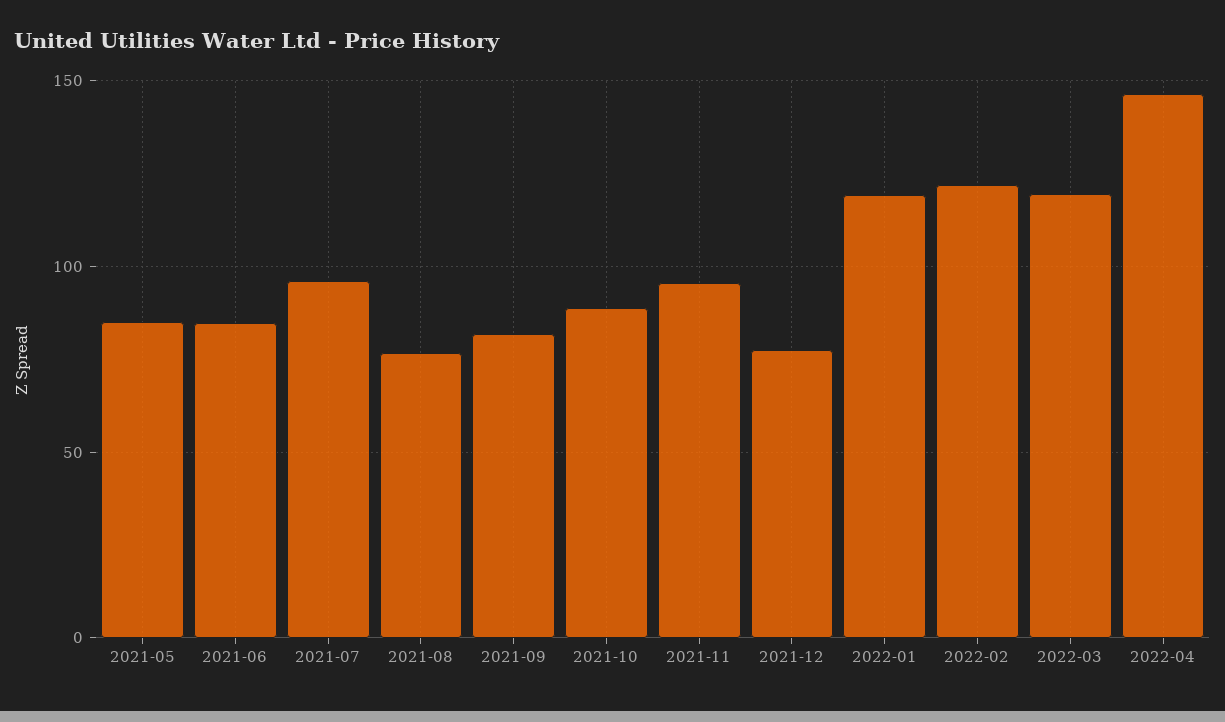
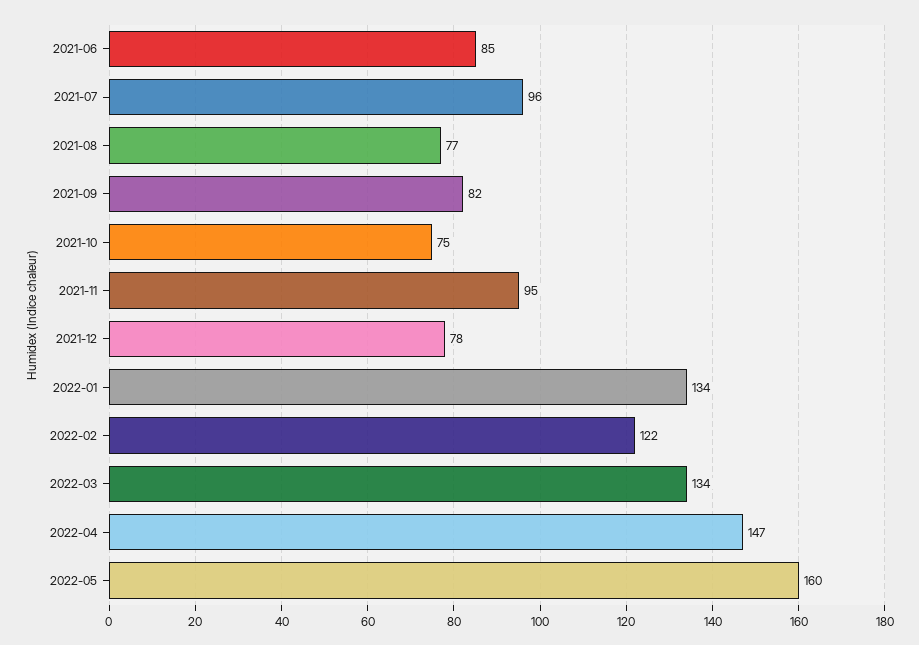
2021-05: 85 -> none
2021-10: 90 -> 75
2022-01: 120 -> 134
2022-03: 120 -> 134
2022-05: none -> 160

